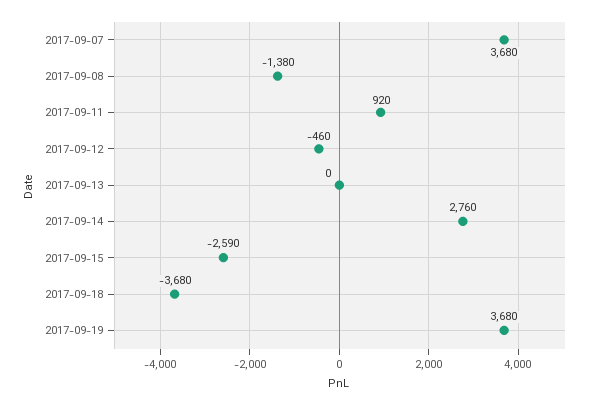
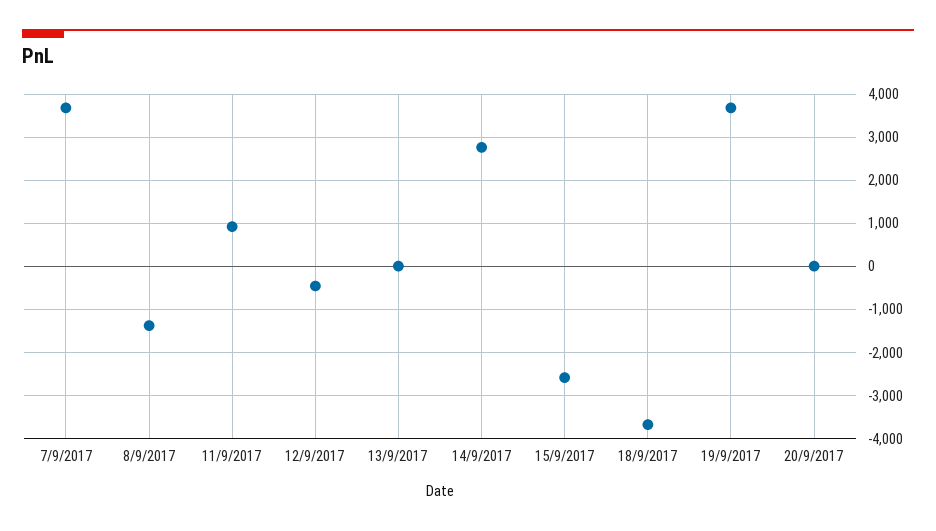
20/9/2017: none -> 0

